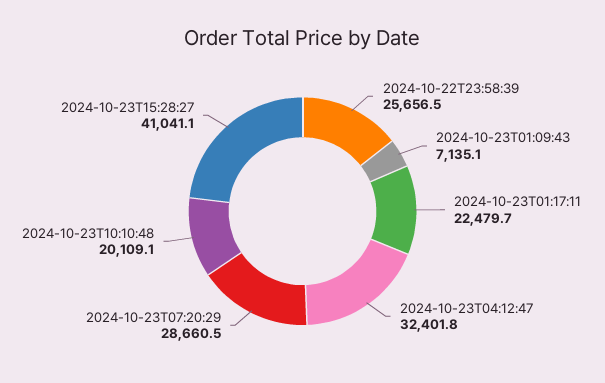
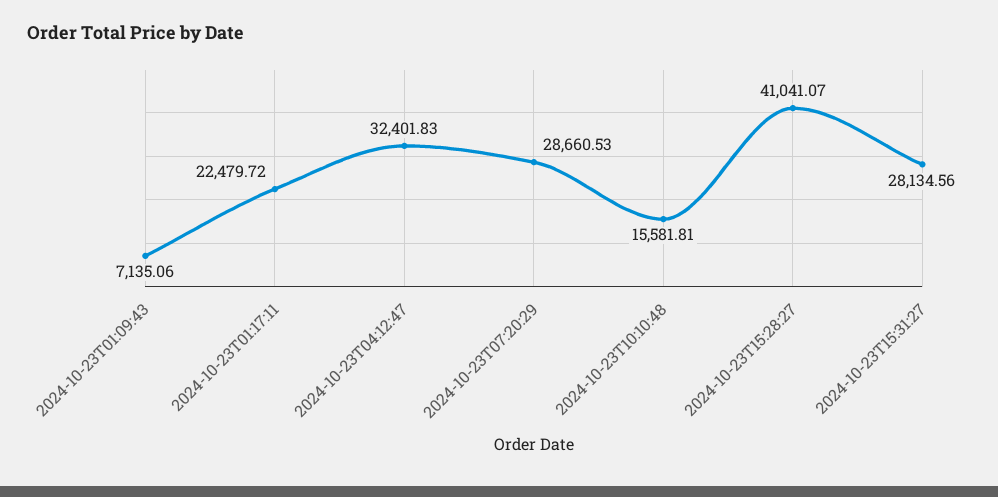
2024-10-22T23:58:39: 25656.5 -> none
2024-10-23T10:10:48: 20109.1 -> 15581.81
2024-10-23T15:31:27: none -> 28134.56

